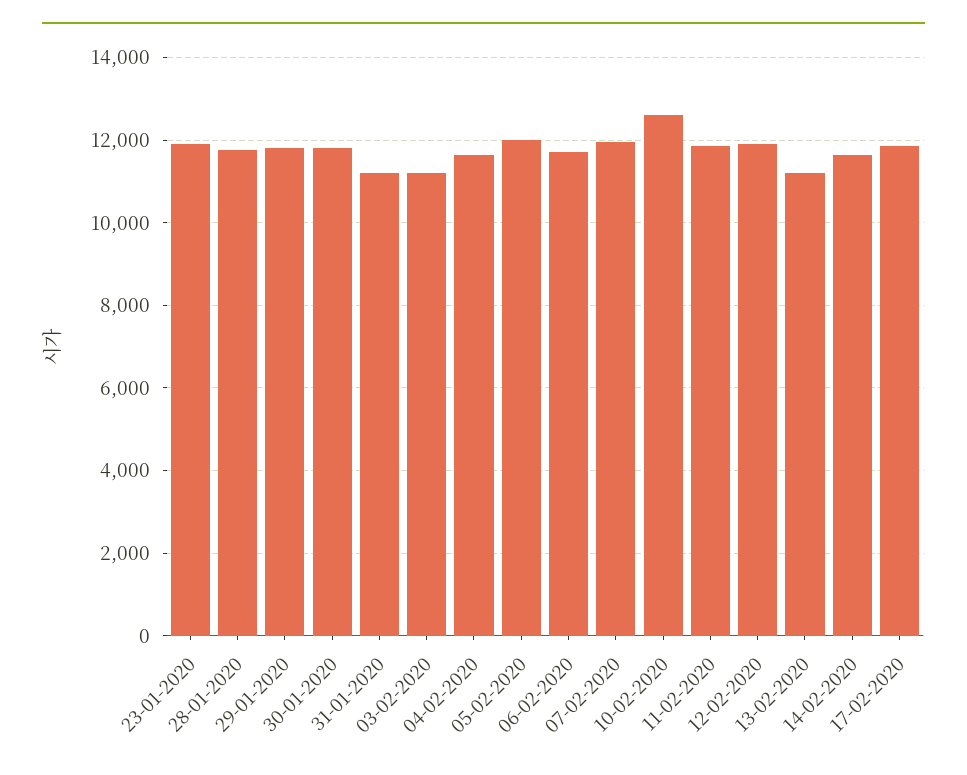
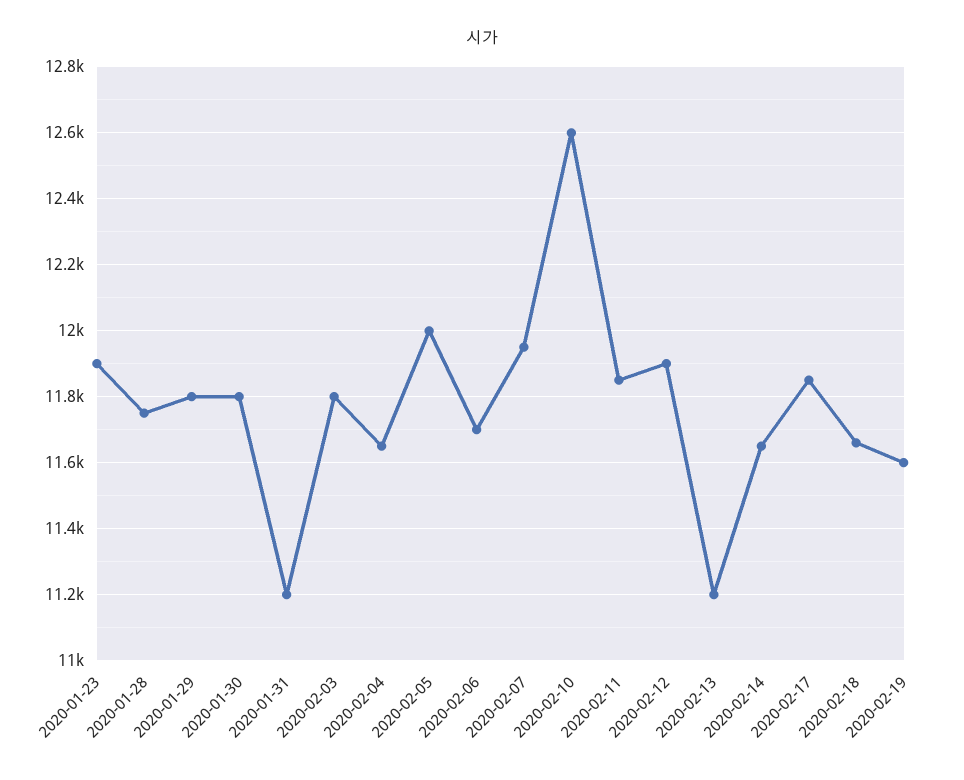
03-02-2020: 11200 -> 11800
2020-02-18: none -> 11660
2020-02-19: none -> 11600

